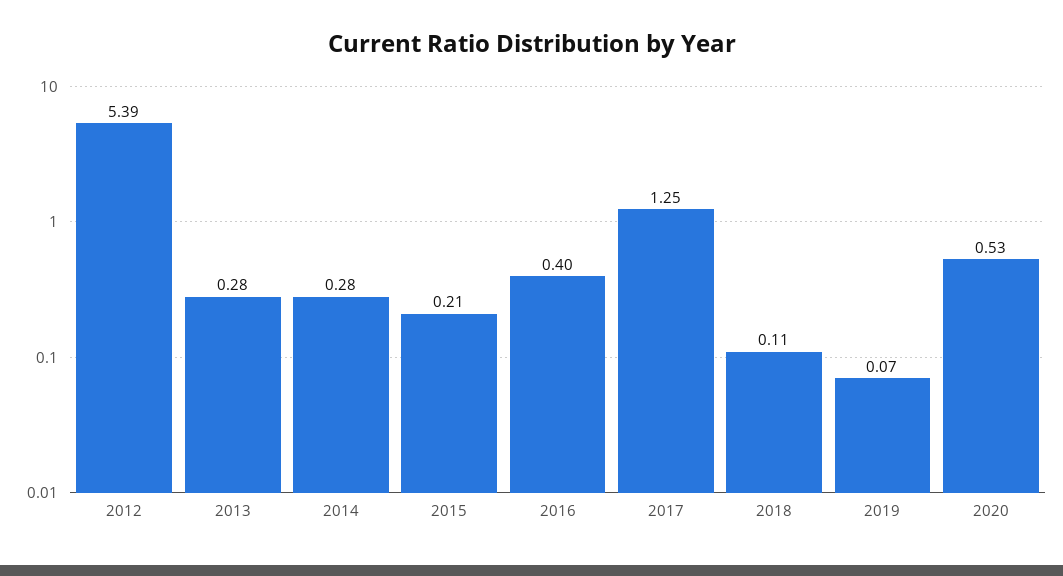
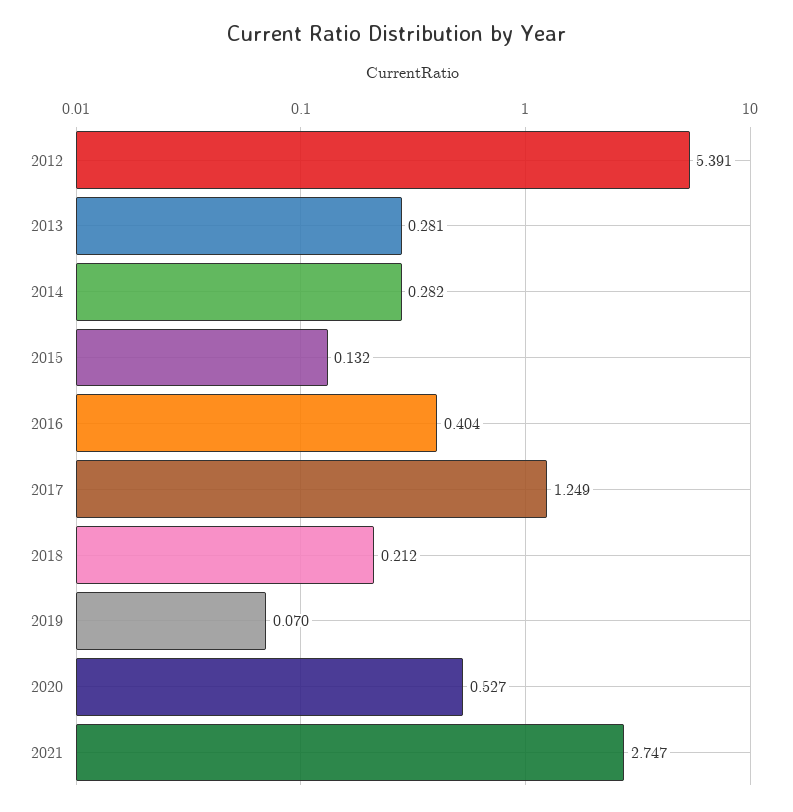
2015: 0.21 -> 0.132
2018: 0.11 -> 0.212
2021: none -> 2.747

